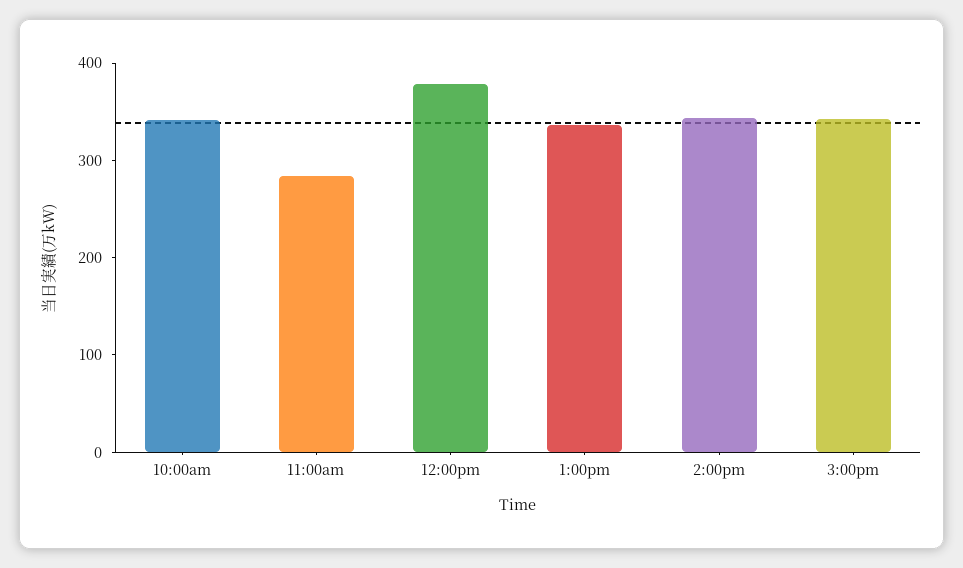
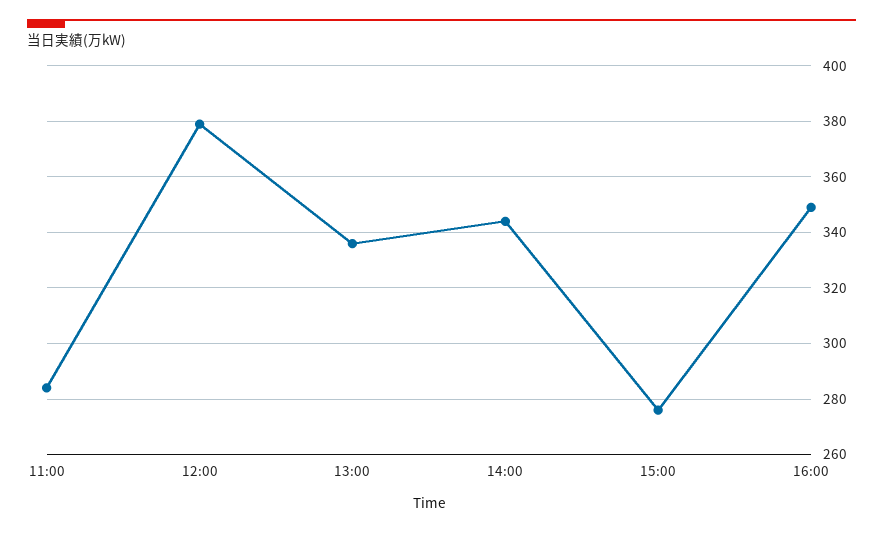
10:00am: 340 -> none
3:00pm: 340 -> 275
16:00: none -> 350

